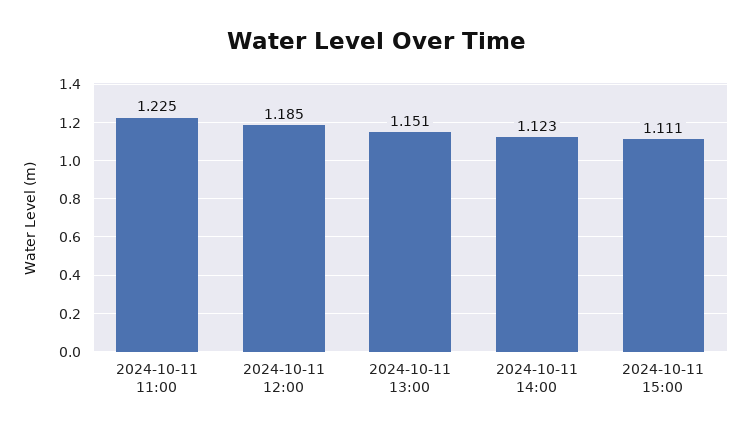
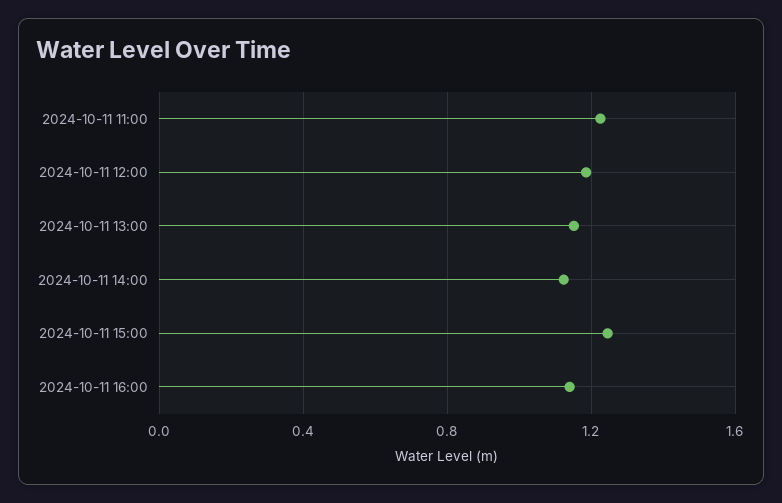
2024-10-11 15:00: 1.111 -> 1.25
2024-10-11 16:00: none -> 1.15

